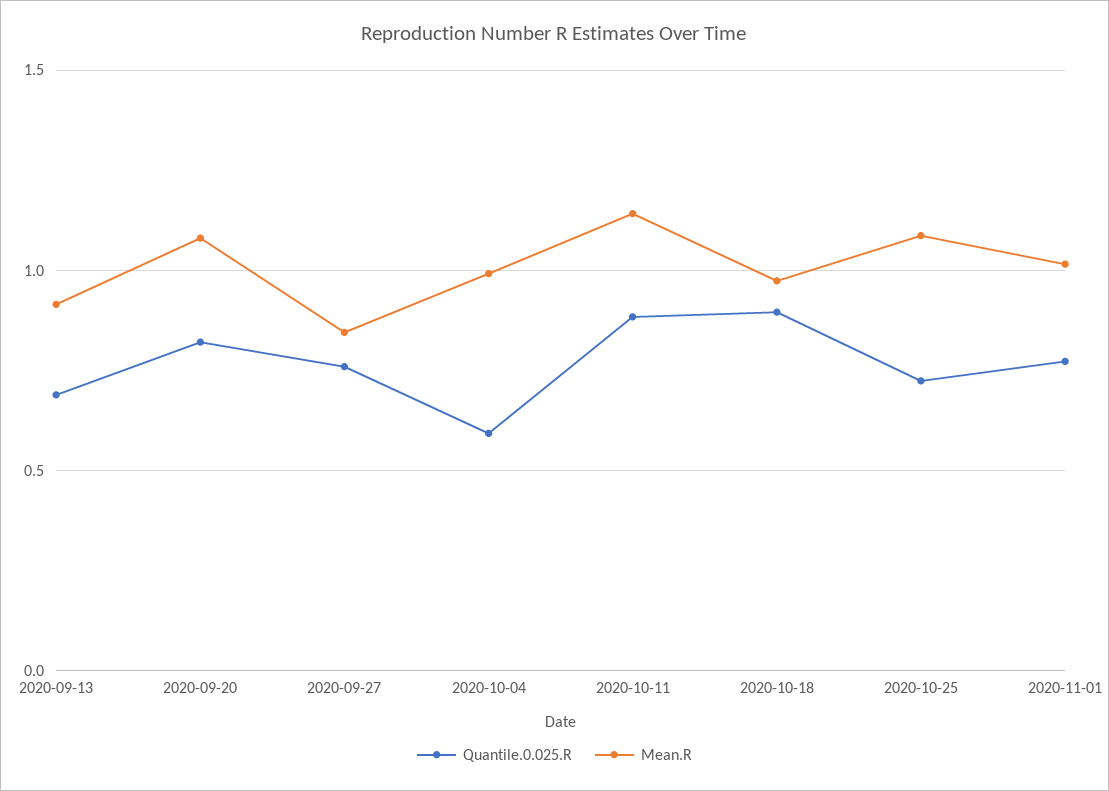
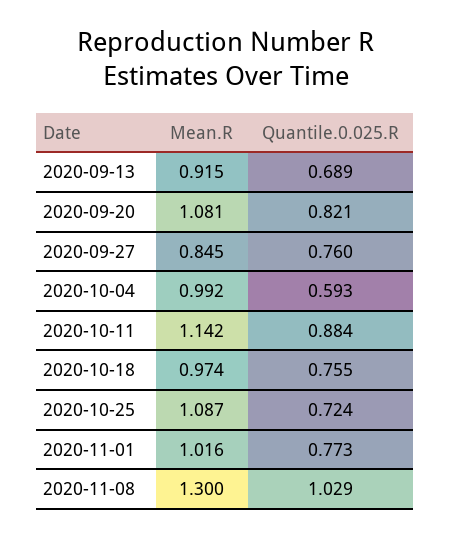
Quantile.0.025.R, 2020-10-18: 0.9 -> 0.755
Mean.R, 2020-11-08: none -> 1.3
Quantile.0.025.R, 2020-11-08: none -> 1.029

